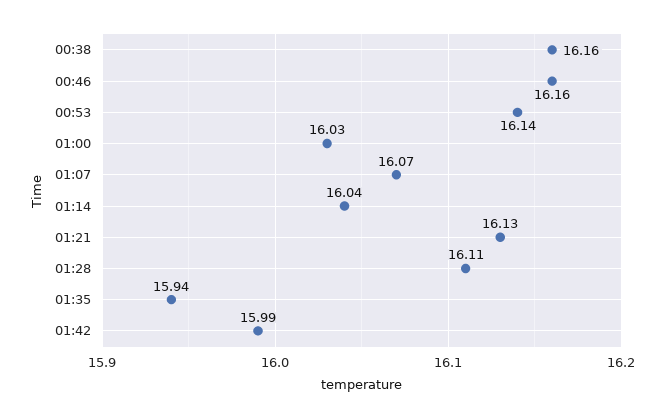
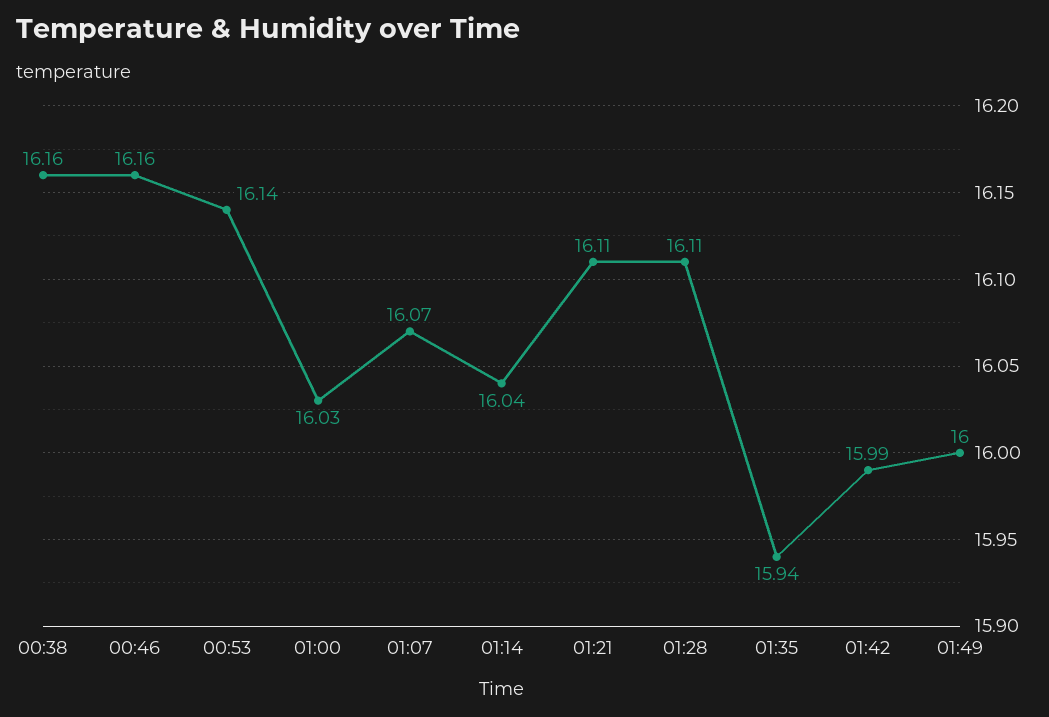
01:21: 16.13 -> 16.11
01:49: none -> 16

